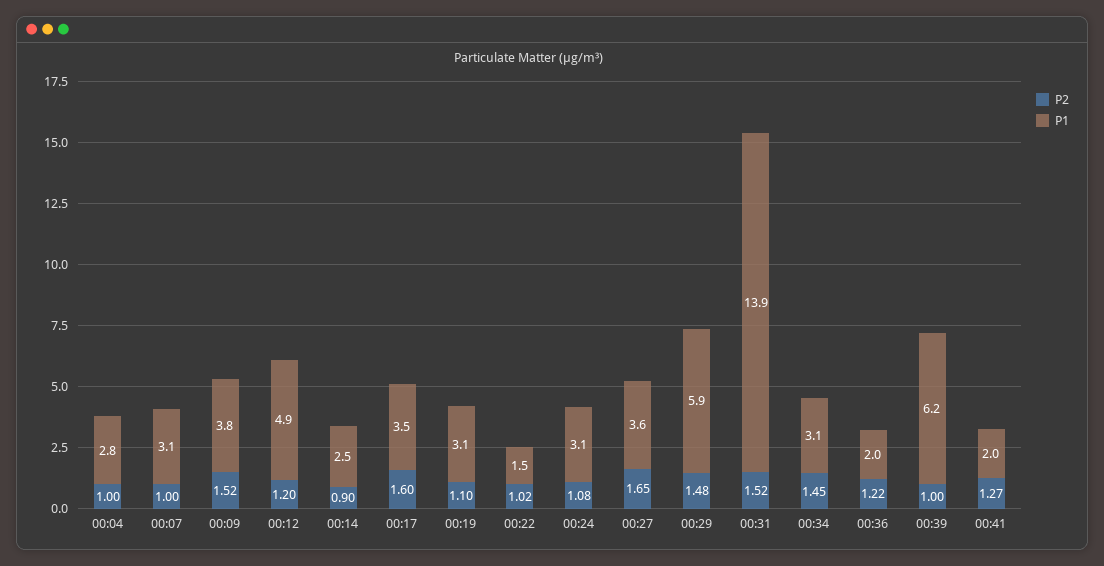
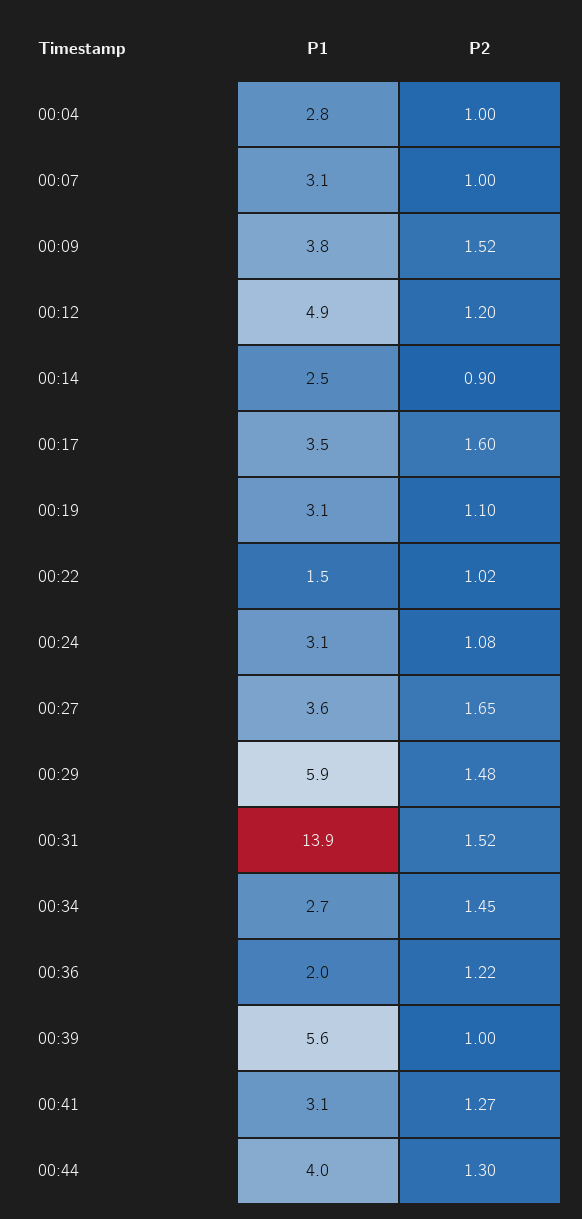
P1, 00:34: 3.1 -> 2.7
P1, 00:39: 6.2 -> 5.6
P1, 00:41: 2 -> 3.1
P1, 00:44: none -> 4
P2, 00:44: none -> 1.3

